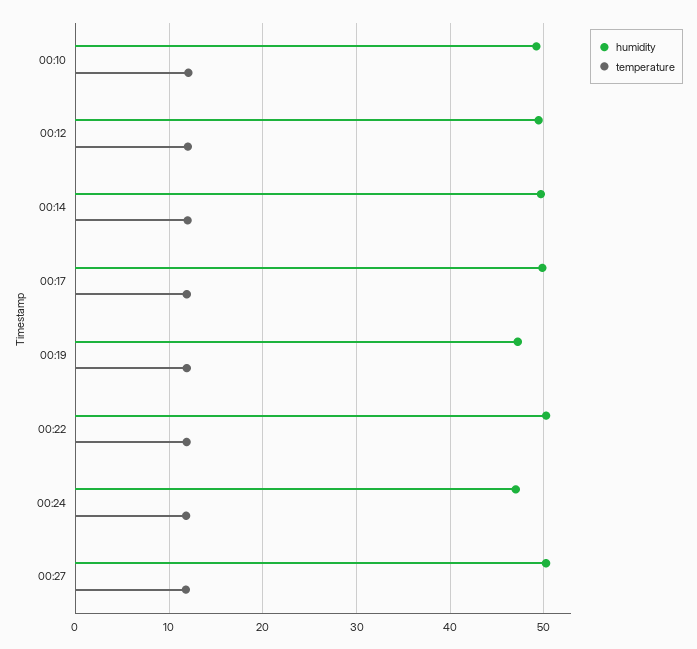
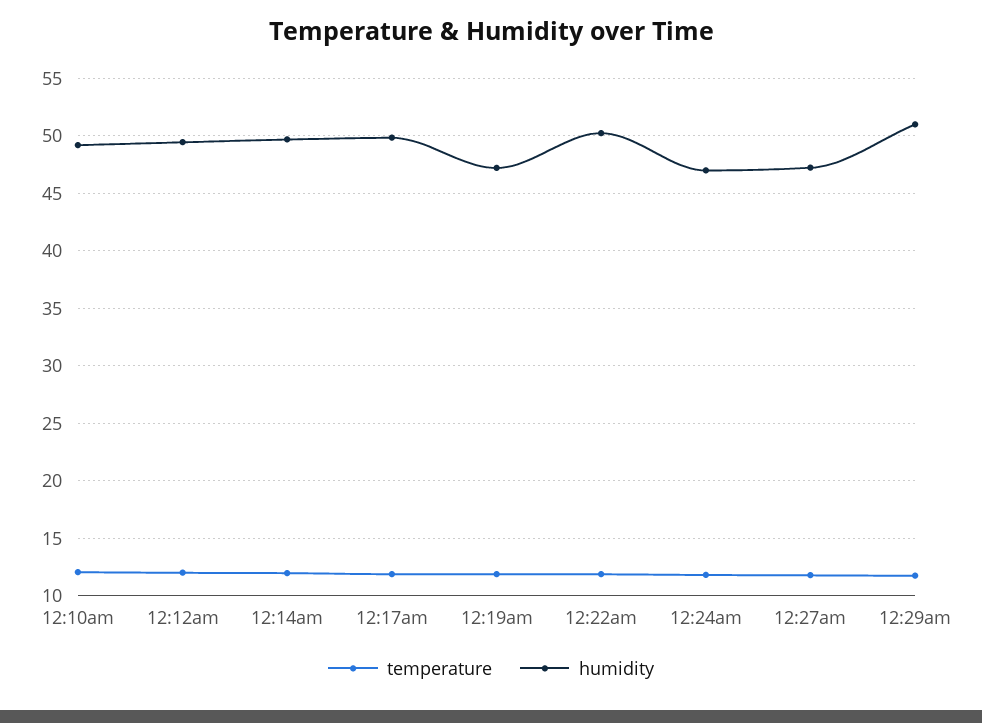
humidity, 00:27: 50 -> 47
temperature, 12:29am: none -> 12
humidity, 12:29am: none -> 51

